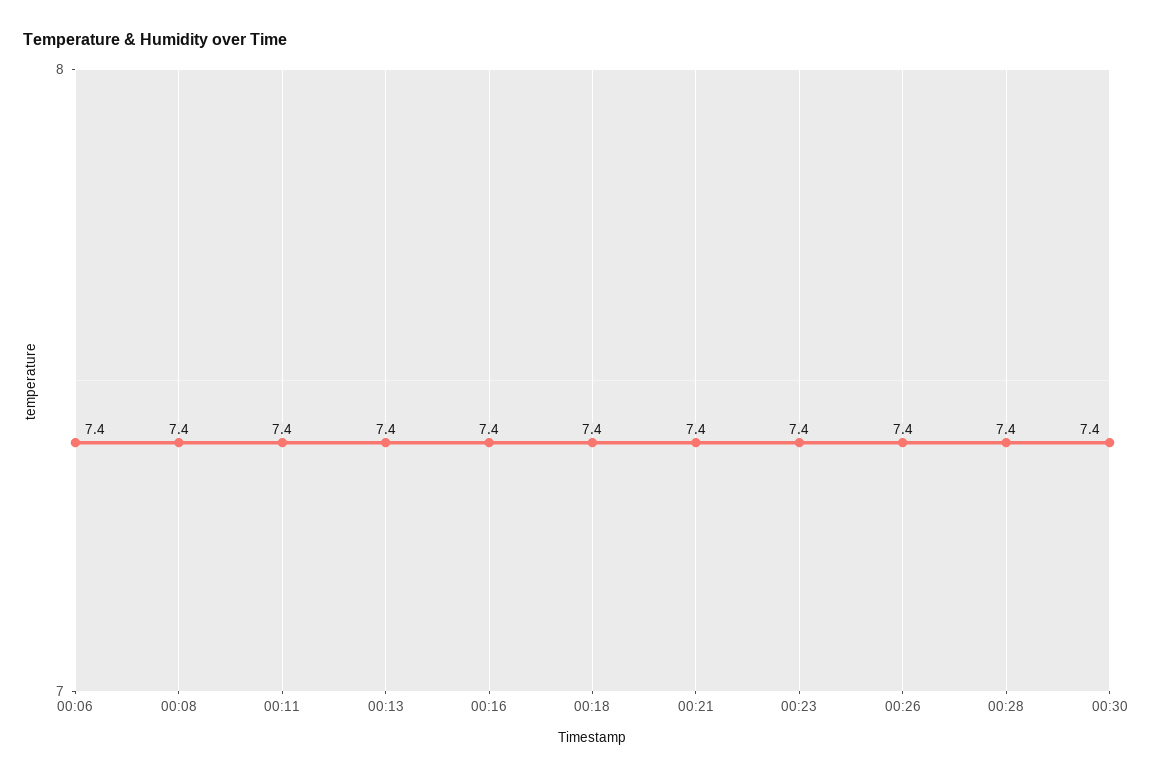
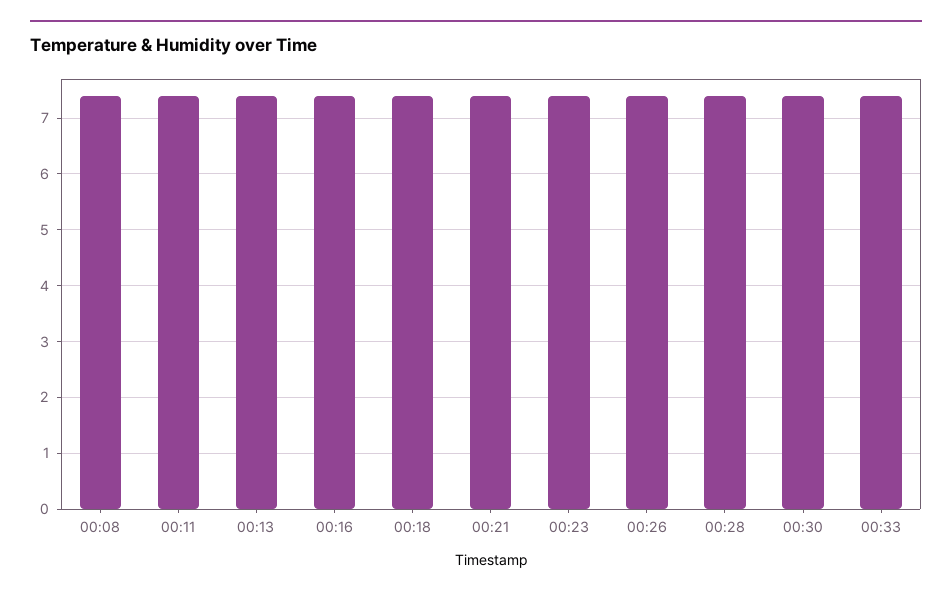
00:06: 7.4 -> none
00:33: none -> 7.5

